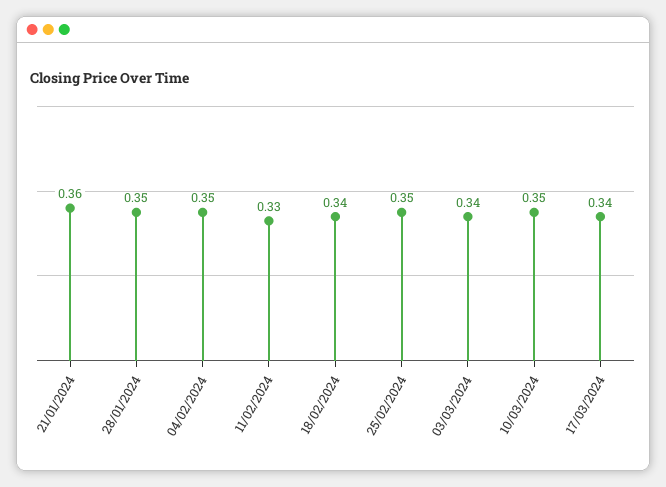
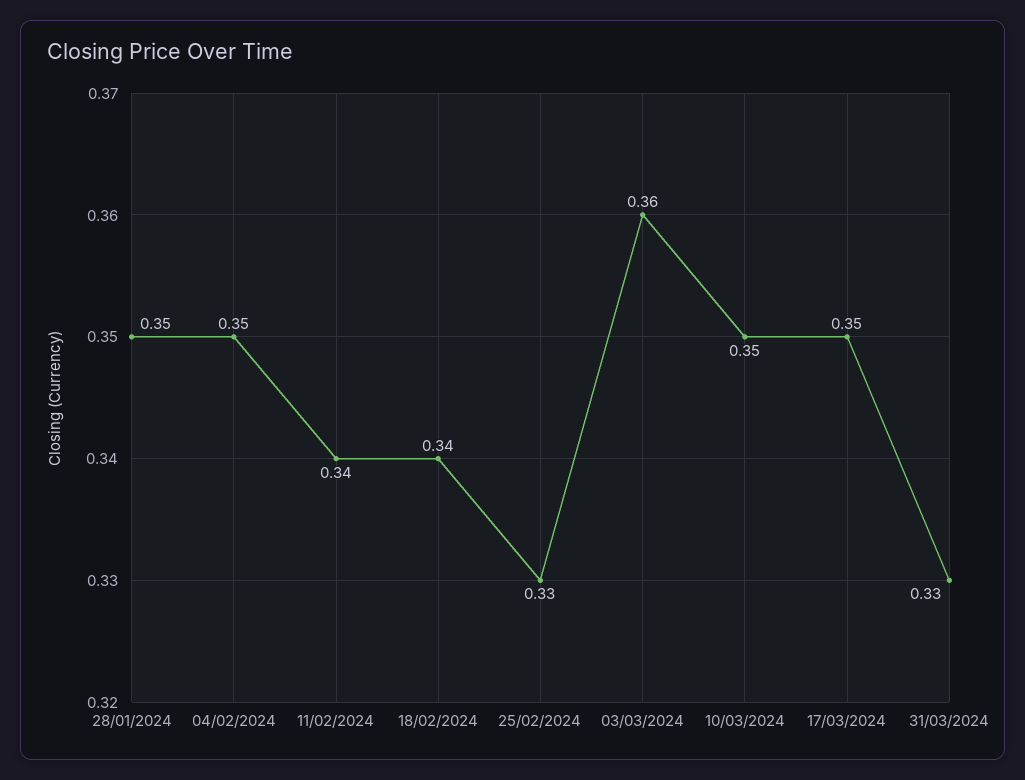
21/01/2024: 0.36 -> none
11/02/2024: 0.33 -> 0.34
25/02/2024: 0.35 -> 0.33
03/03/2024: 0.34 -> 0.36
17/03/2024: 0.34 -> 0.35
31/03/2024: none -> 0.33

